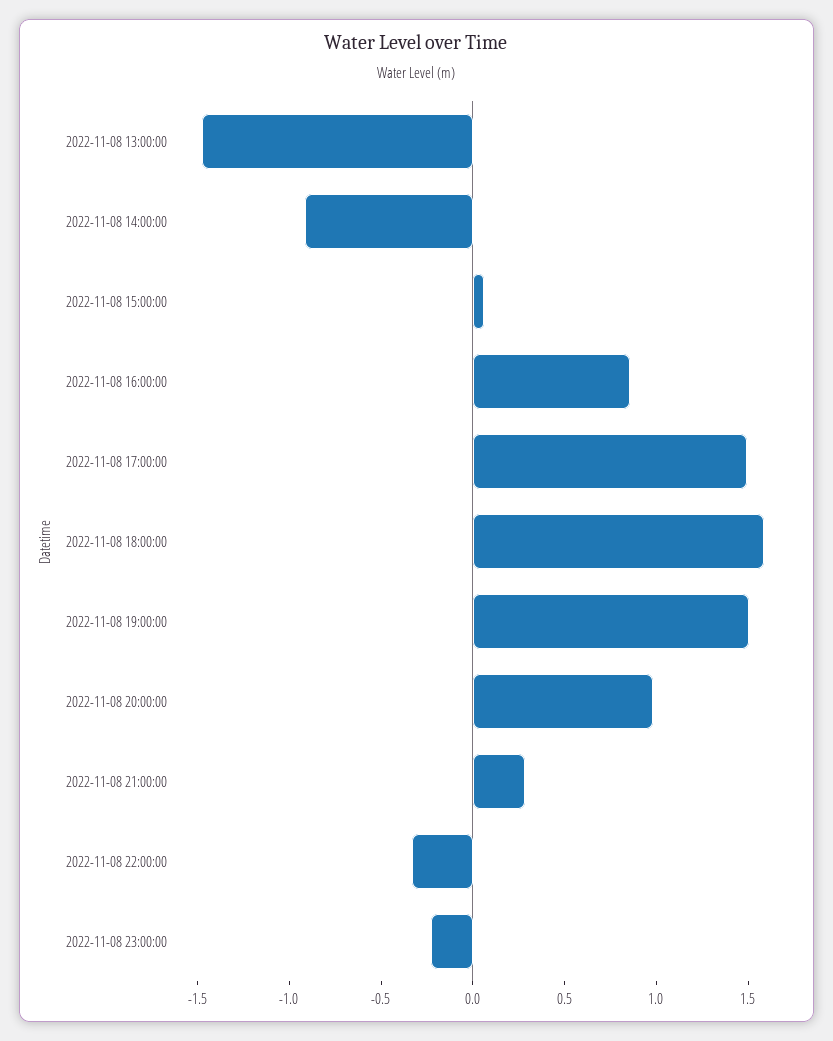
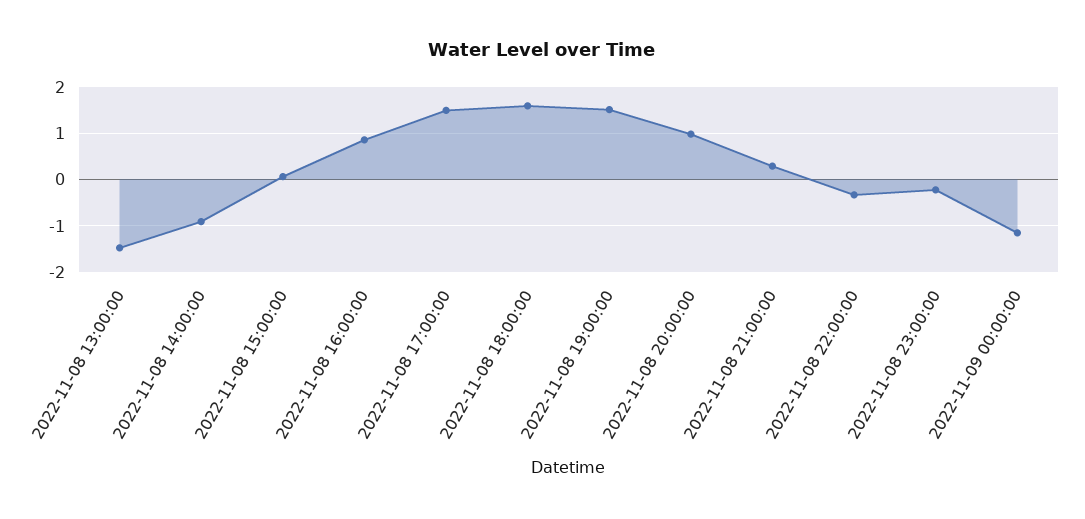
2022-11-09 00:00:00: none -> -1.2

